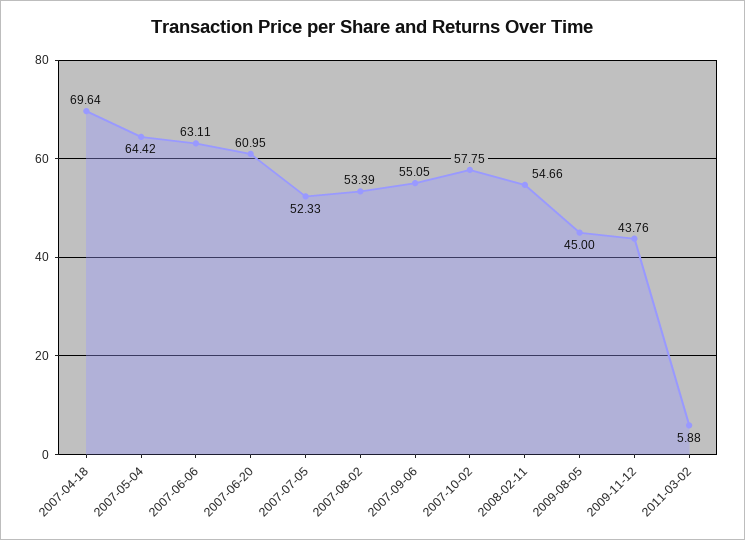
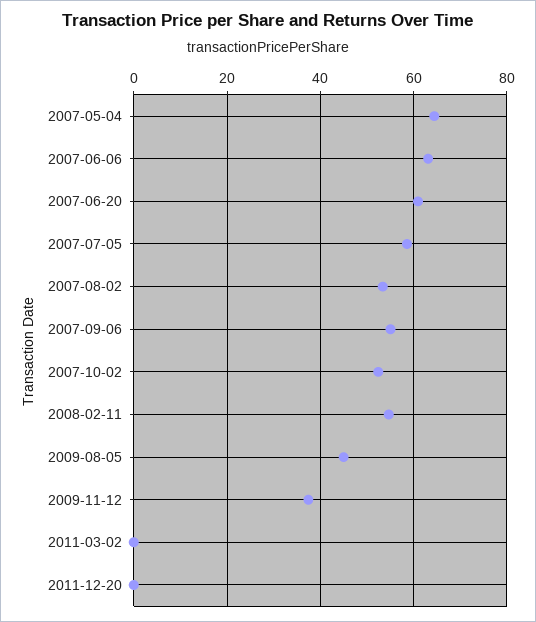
2007-04-18: 69.64 -> none
2007-07-05: 52.33 -> 58
2007-10-02: 57.75 -> 52
2009-11-12: 43.76 -> 38
2011-03-02: 5.88 -> 0
2011-12-20: none -> 0

